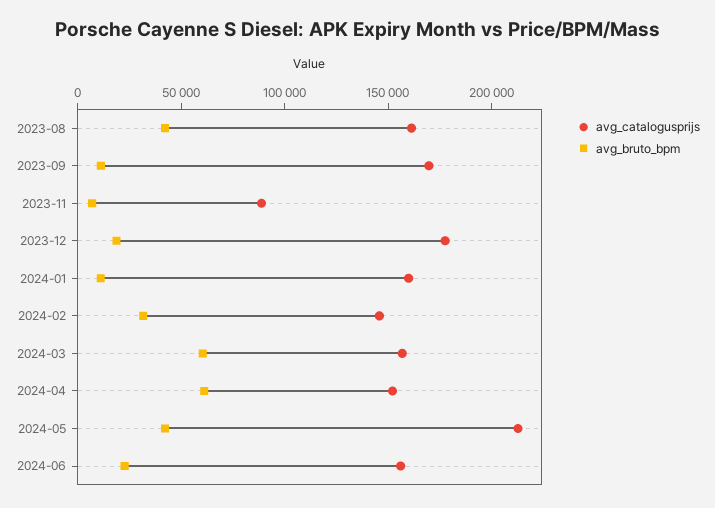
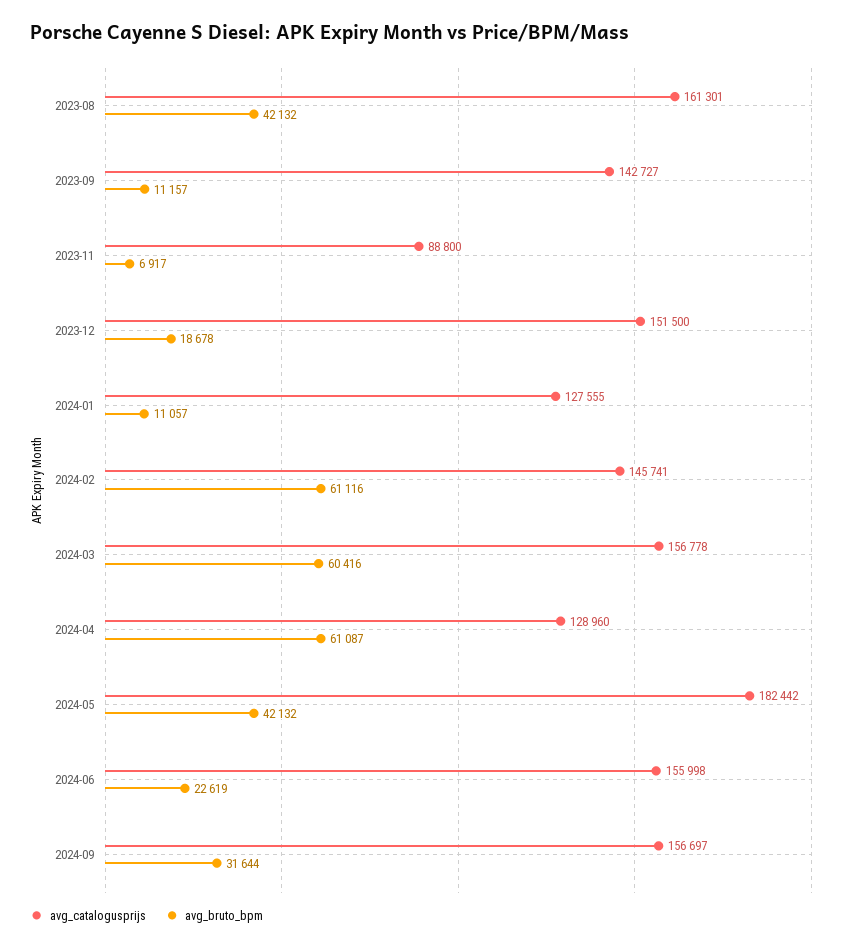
avg_catalogusprijs, 2023-09: 170000 -> 142727
avg_catalogusprijs, 2023-12: 180000 -> 151500
avg_catalogusprijs, 2024-01: 160000 -> 127555
avg_bruto_bpm, 2024-02: 30000 -> 61116
avg_catalogusprijs, 2024-04: 150000 -> 128960
avg_catalogusprijs, 2024-05: 210000 -> 182442
avg_catalogusprijs, 2024-09: none -> 156697
avg_bruto_bpm, 2024-09: none -> 31644

